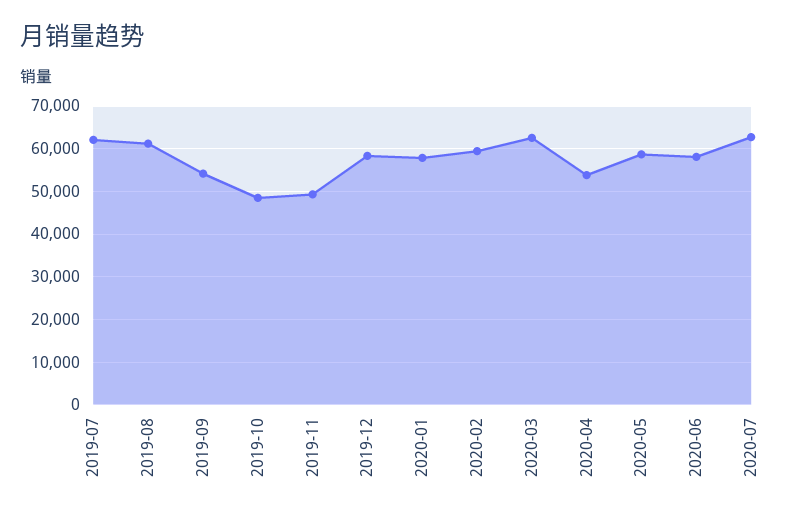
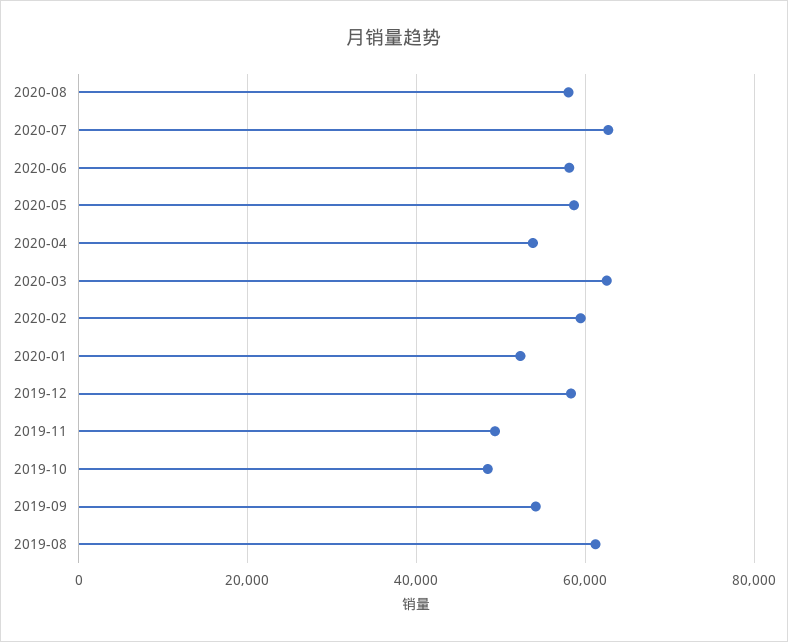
2019-07: 62000 -> none
2020-01: 58000 -> 52000
2020-08: none -> 58000

